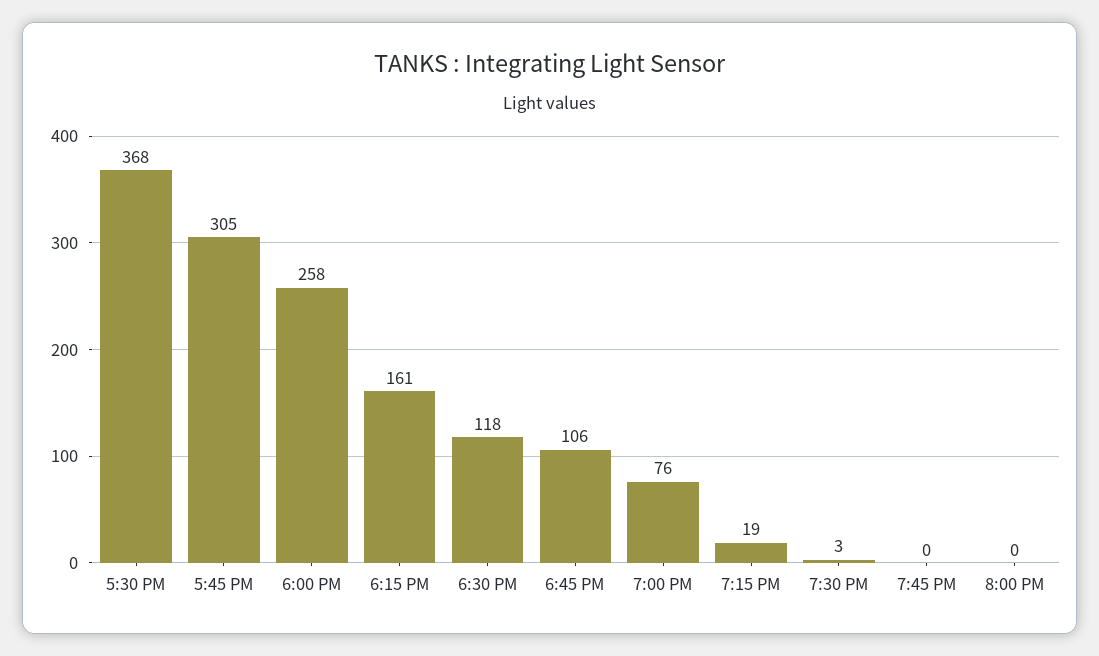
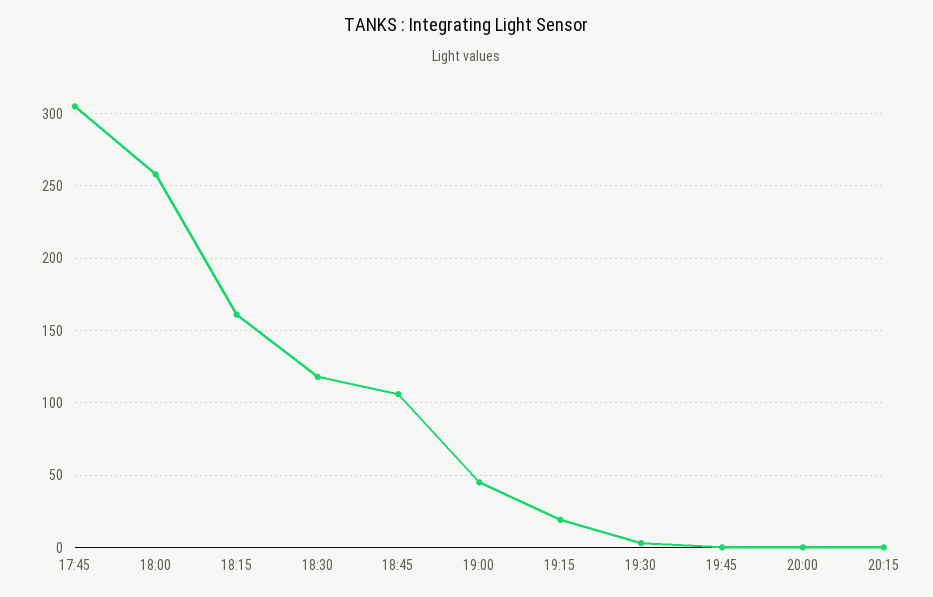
5:30 PM: 368 -> none
7:00 PM: 76 -> 45
20:15: none -> 0

